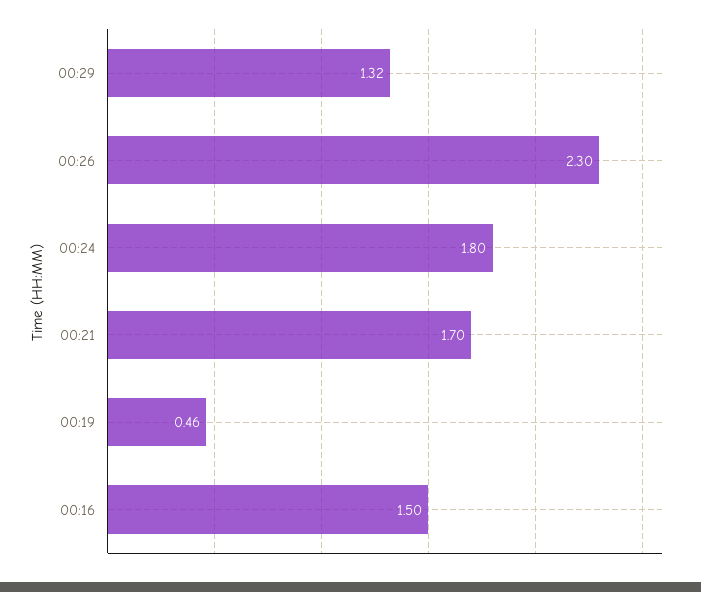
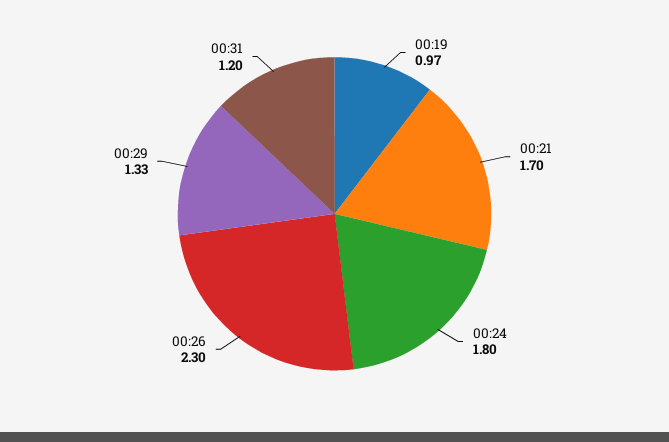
00:29: 1.32 -> 1.33
00:19: 0.46 -> 0.97
00:16: 1.5 -> none
00:31: none -> 1.2

